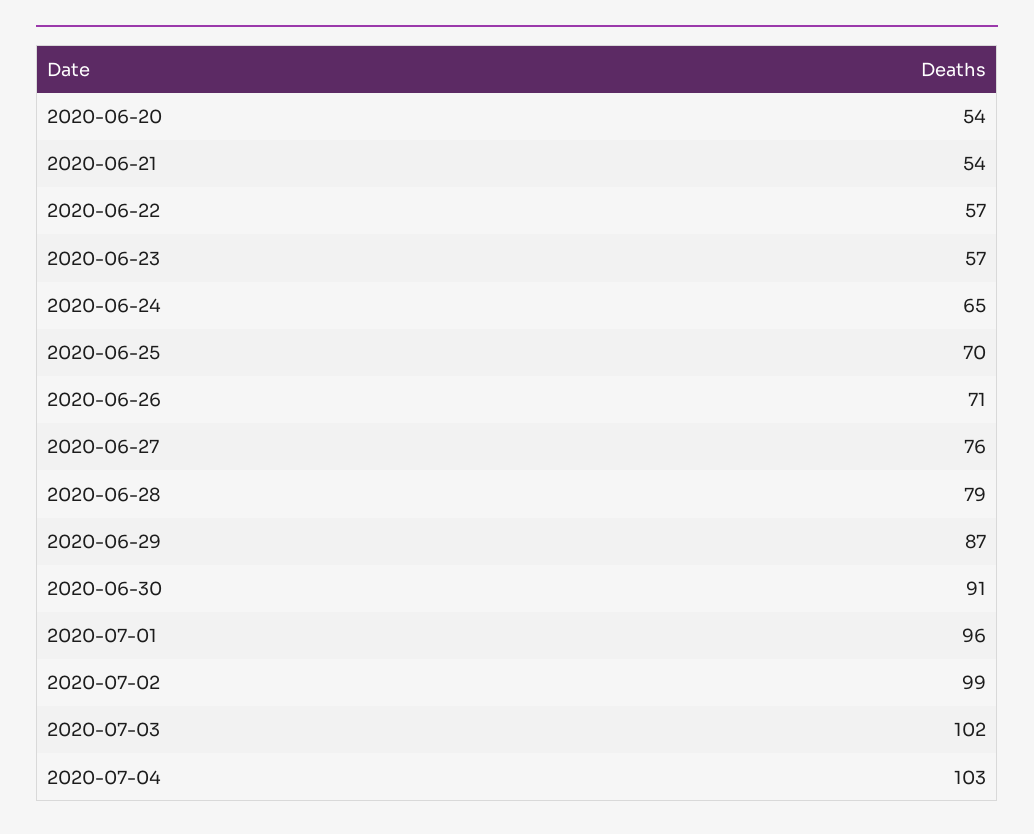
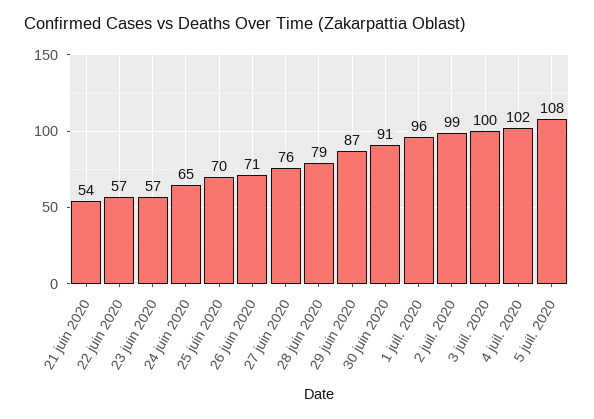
2020-06-20: 54 -> none
2020-07-03: 102 -> 100
2020-07-04: 103 -> 102
5 juil. 2020: none -> 108

